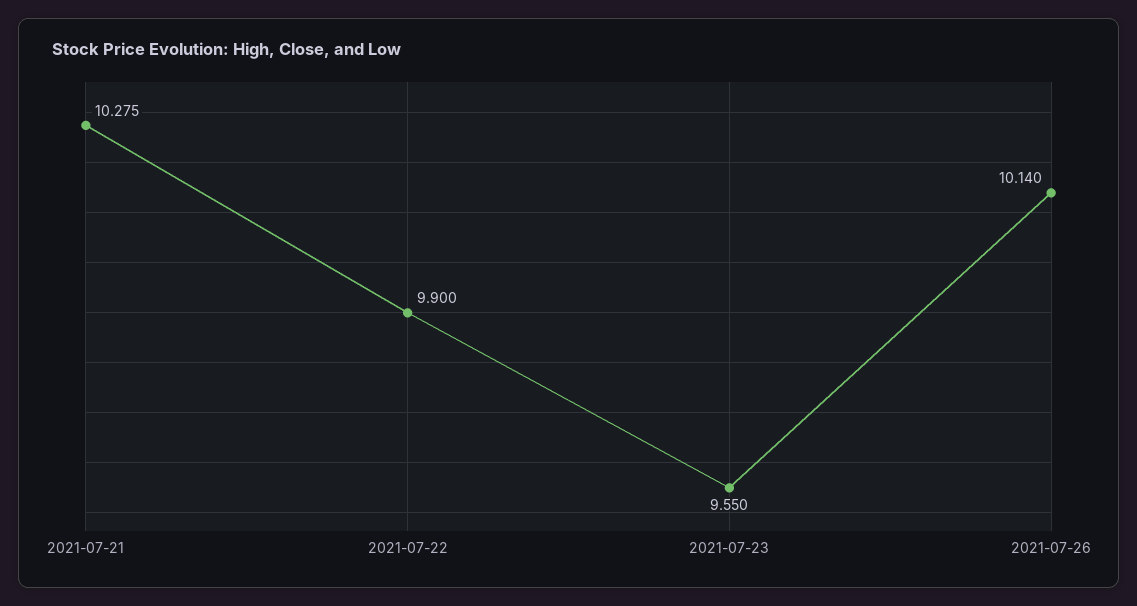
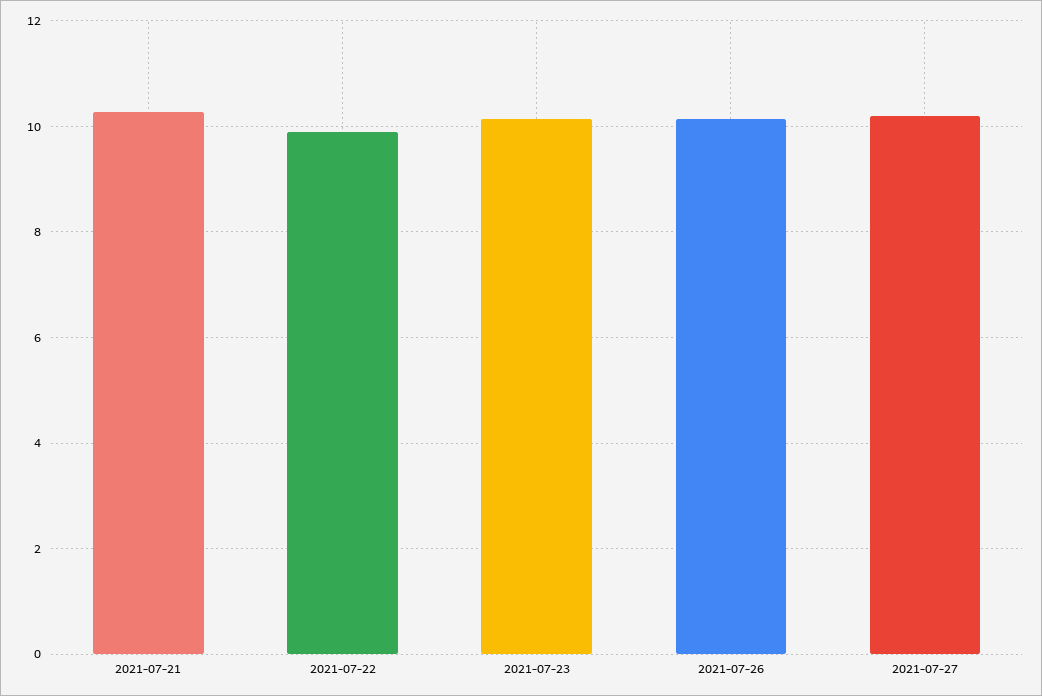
2021-07-23: 9.55 -> 10.2
2021-07-27: none -> 10.2

